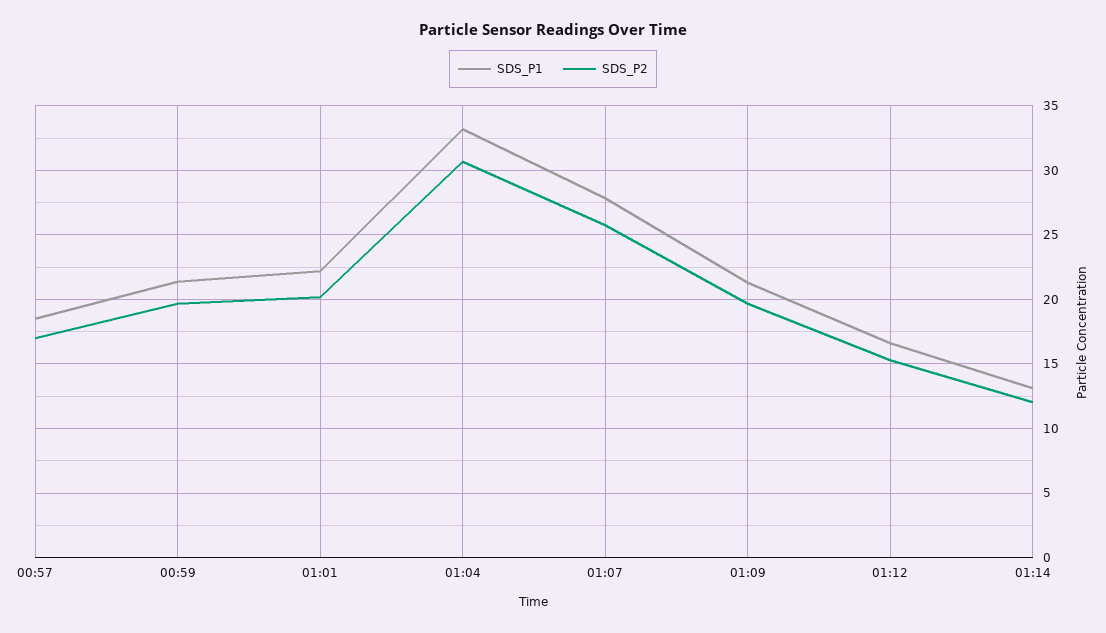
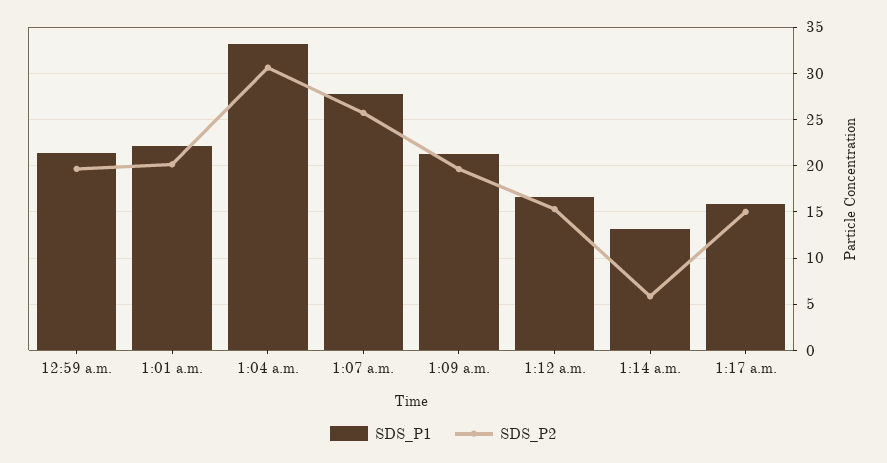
SDS_P1, 00:57: 18.5 -> none
SDS_P2, 00:57: 17 -> none
SDS_P2, 01:14: 12 -> 6
SDS_P1, 1:17 a.m.: none -> 16
SDS_P2, 1:17 a.m.: none -> 15

